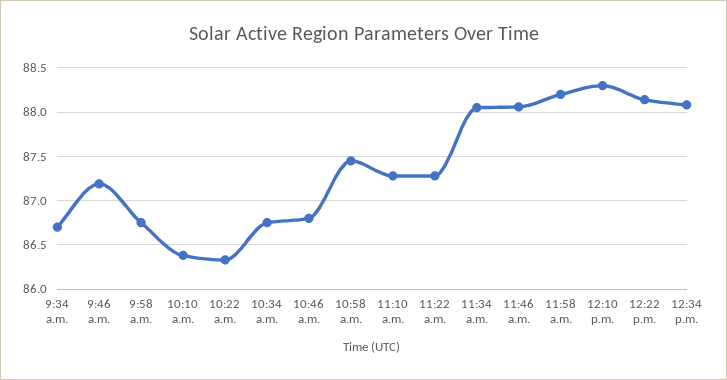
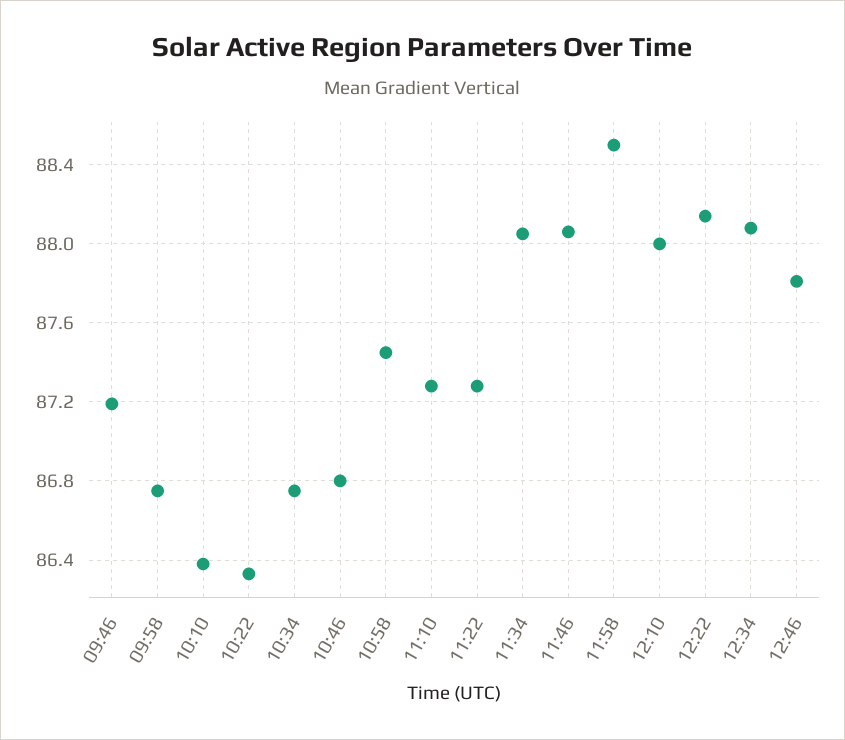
9:34 a.m.: 86.7 -> none
11:58 a.m.: 88.2 -> 88.5
12:10 p.m.: 88.3 -> 88
12:46: none -> 87.8

